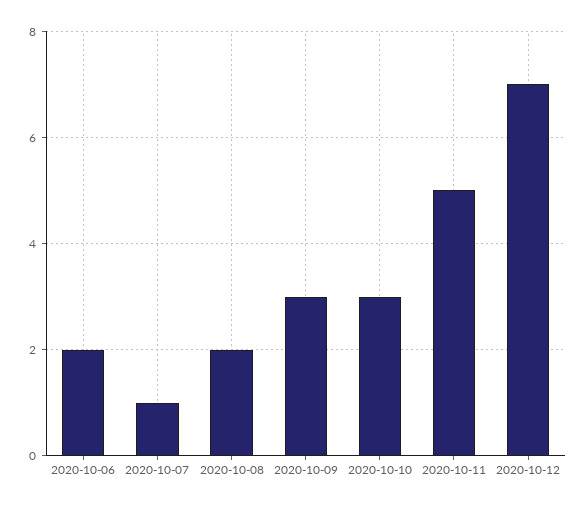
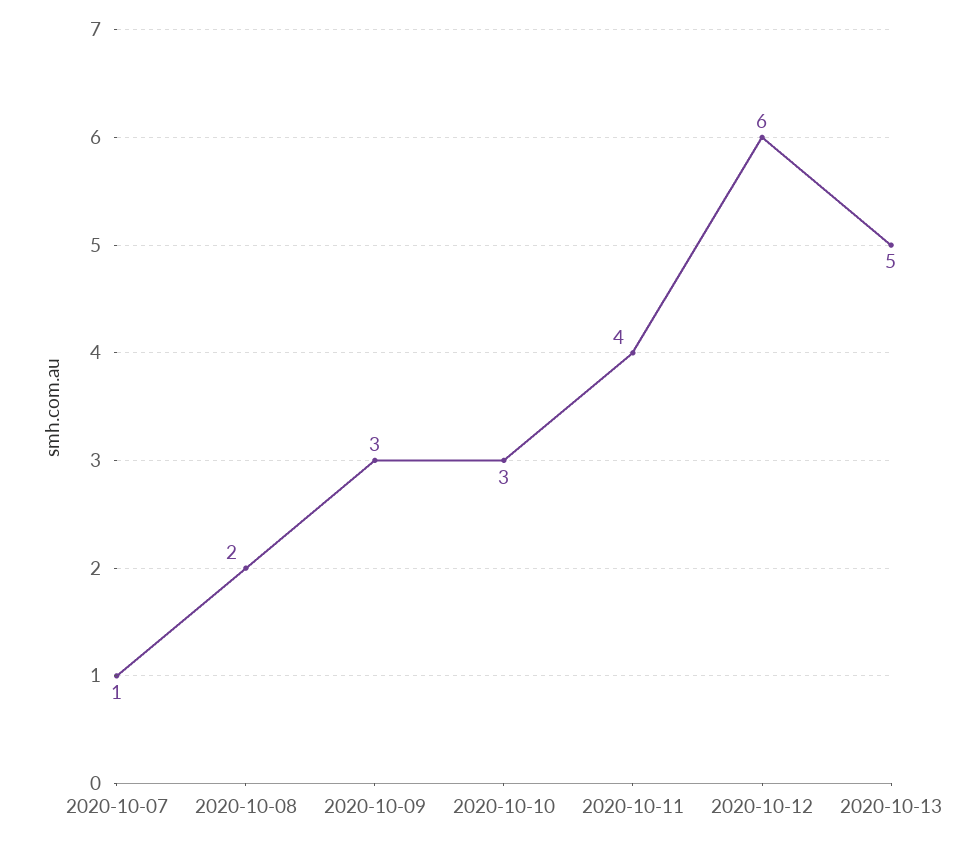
2020-10-06: 2 -> none
2020-10-11: 5 -> 4
2020-10-12: 7 -> 6
2020-10-13: none -> 5

